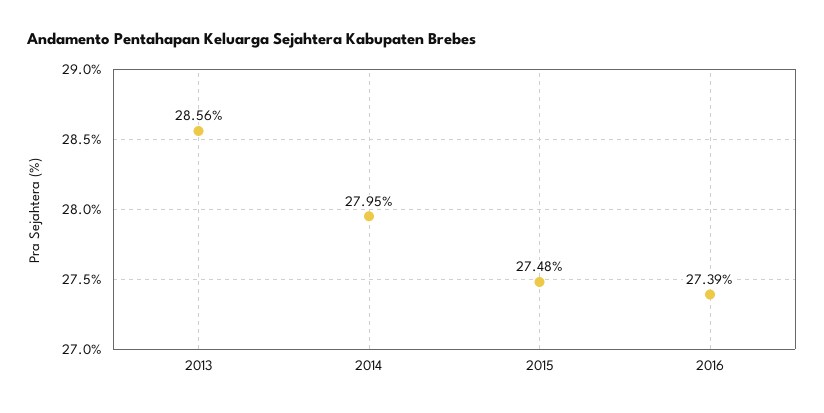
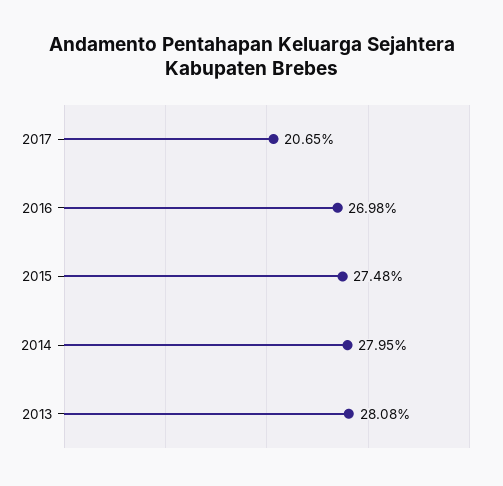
2013: 28.56 -> 28.08
2016: 27.39 -> 26.98
2017: none -> 20.65

